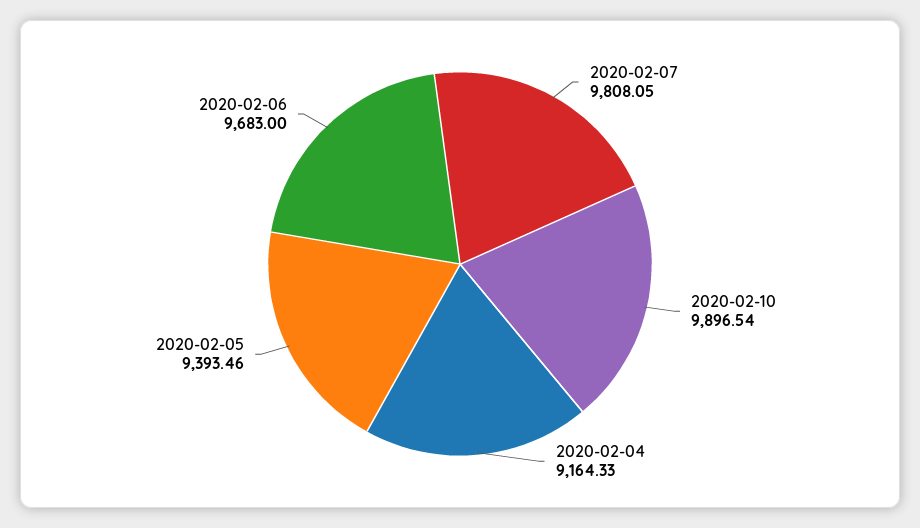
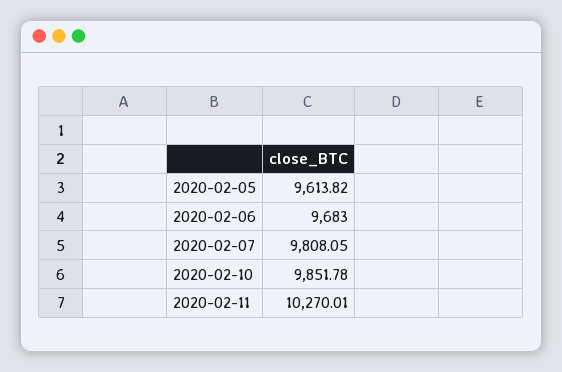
2020-02-10: 9896.54 -> 9851.78
2020-02-04: 9164.33 -> none
2020-02-05: 9393.46 -> 9613.82
2020-02-11: none -> 10270.01

